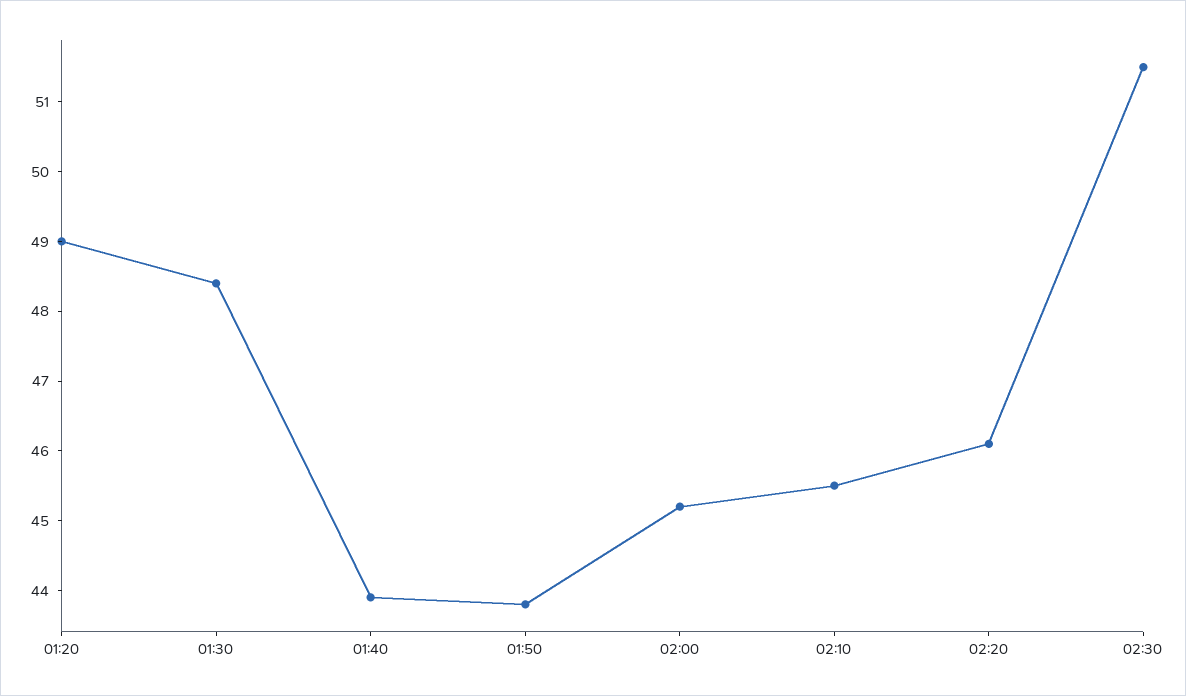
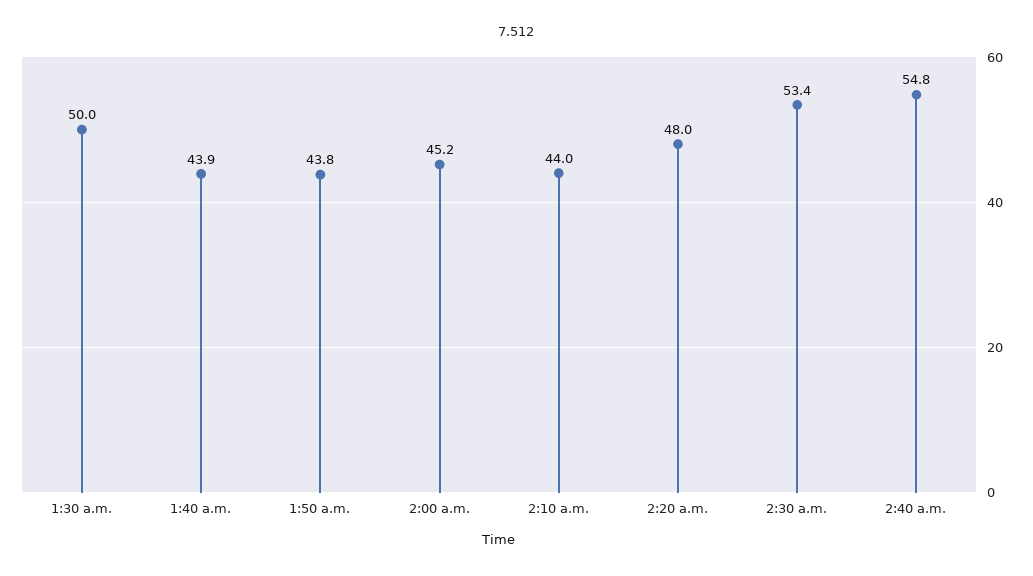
01:20: 49 -> none
01:30: 48.5 -> 50
02:10: 45.5 -> 44
02:20: 46 -> 48
02:30: 51.5 -> 53.4
2:40 a.m.: none -> 54.8

